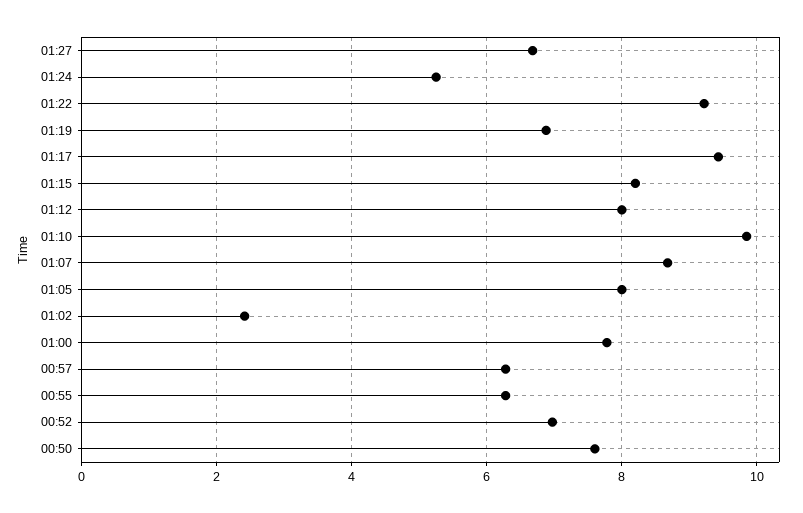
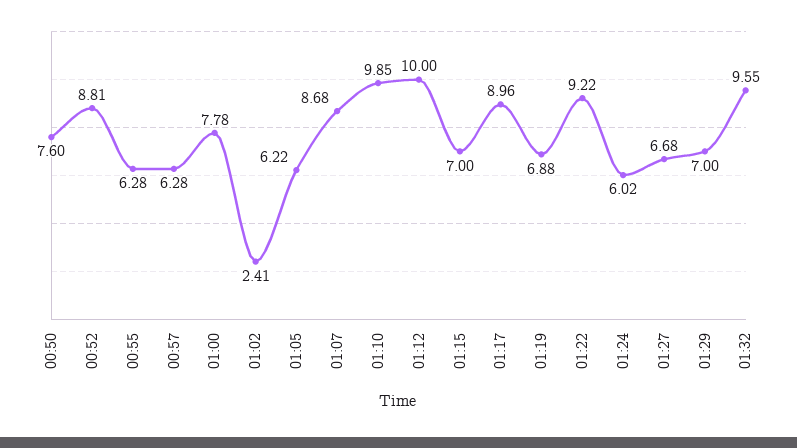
01:24: 5.2 -> 6.02
01:17: 9.4 -> 8.96
01:15: 8.2 -> 7
01:12: 8 -> 10
01:05: 8 -> 6.22
00:52: 7 -> 8.81
01:29: none -> 7
01:32: none -> 9.55

